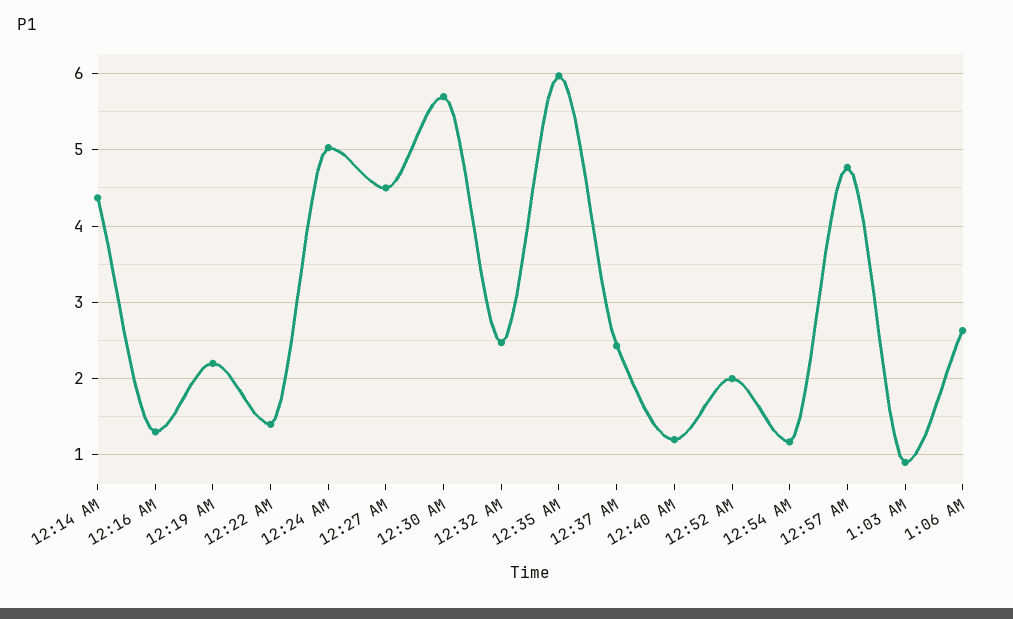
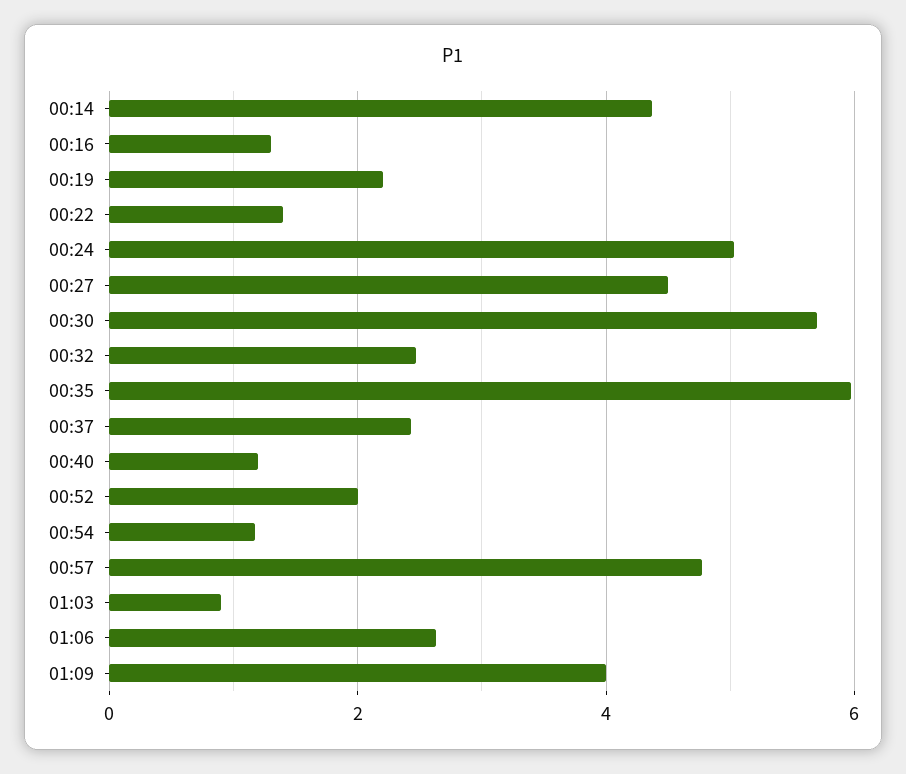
01:09: none -> 4

